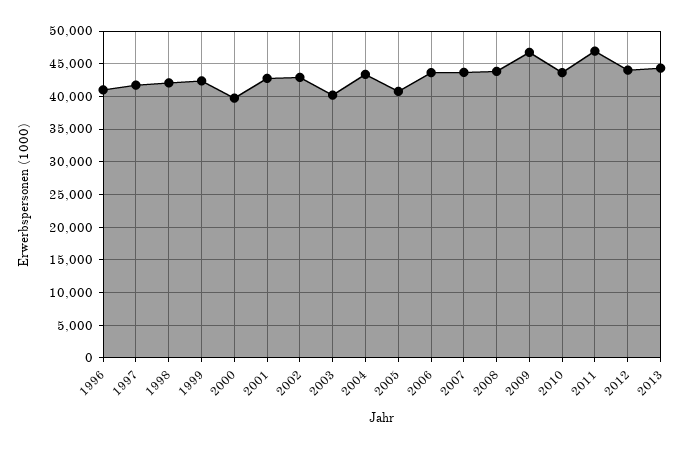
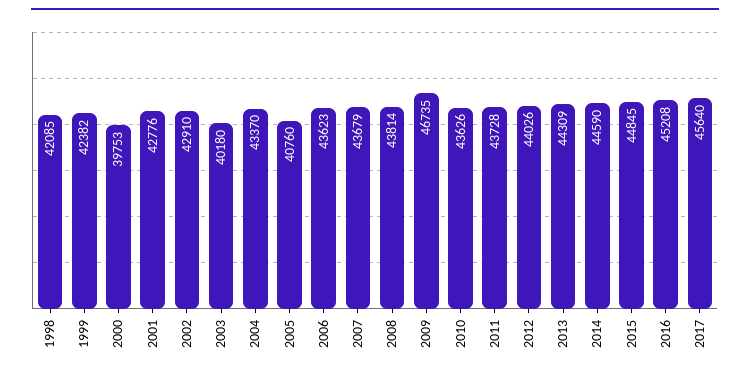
1996: 41000 -> none
1997: 42000 -> none
2011: 47000 -> 43728
2014: none -> 44590
2015: none -> 44845
2016: none -> 45208
2017: none -> 45640

